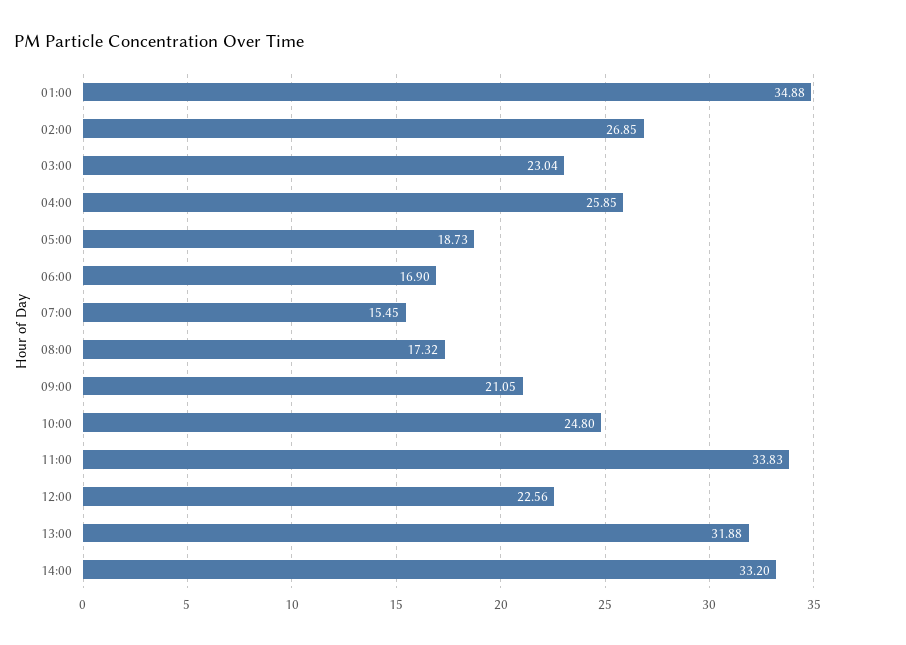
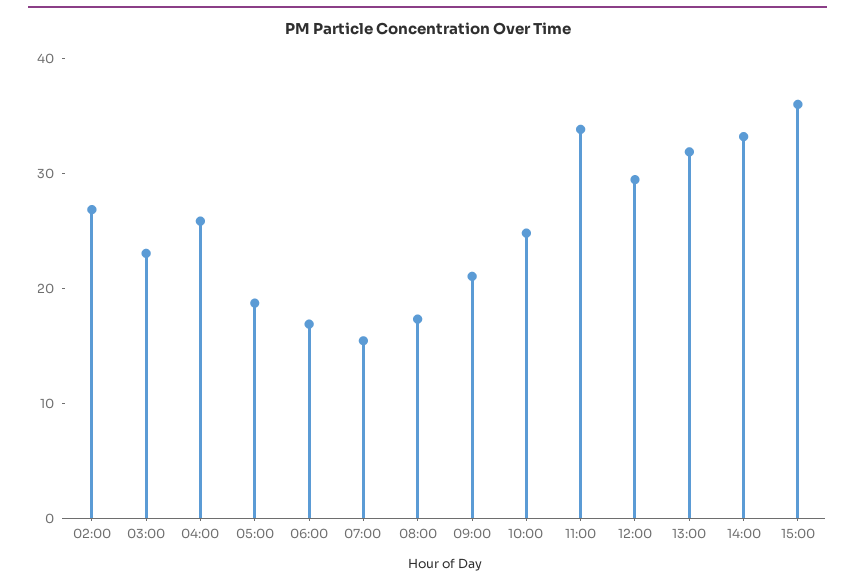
01:00: 34.88 -> none
12:00: 22.56 -> 30
15:00: none -> 36

